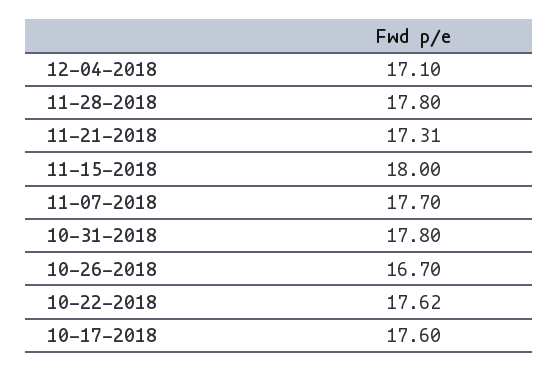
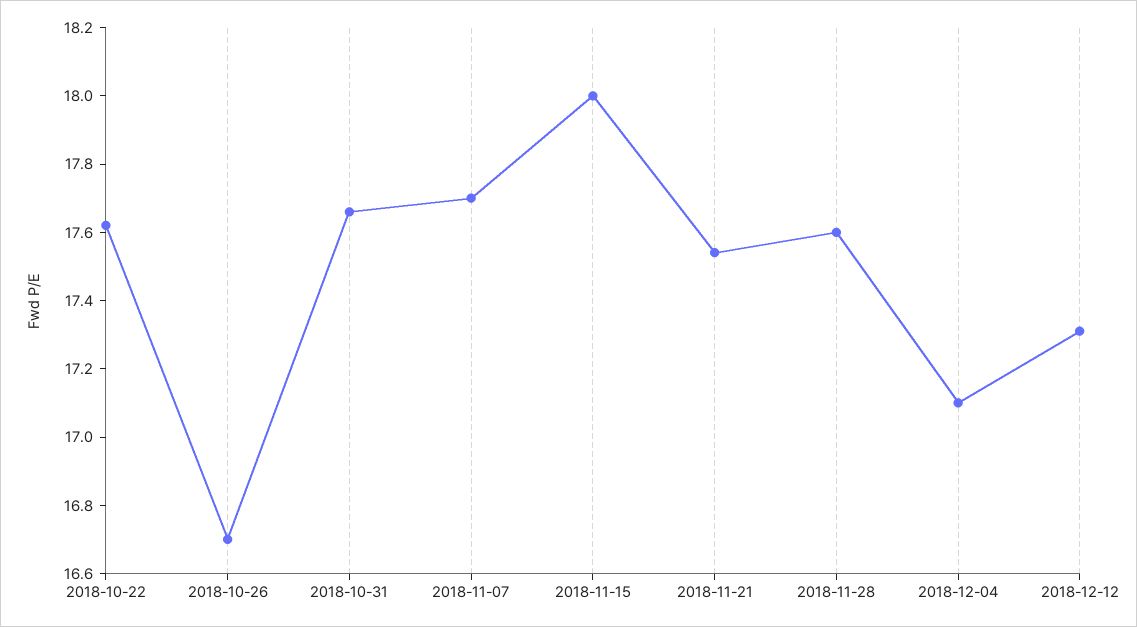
11-28-2018: 17.8 -> 17.6
11-21-2018: 17.31 -> 17.55
10-31-2018: 17.8 -> 17.65
10-17-2018: 17.6 -> none
2018-12-12: none -> 17.3

